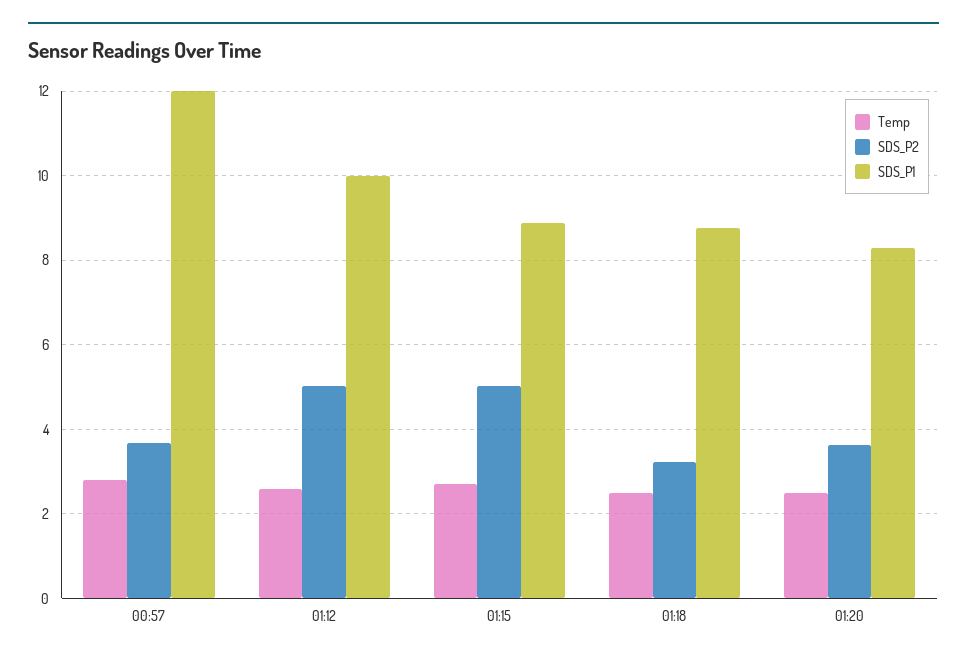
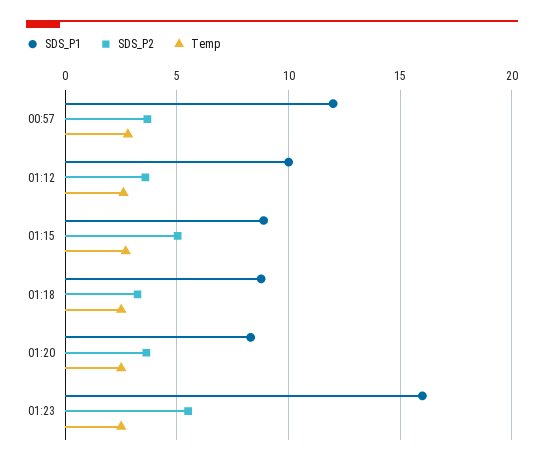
SDS_P2, 01:12: 5 -> 3.5
SDS_P1, 01:23: none -> 16
SDS_P2, 01:23: none -> 5.5
Temp, 01:23: none -> 2.5

